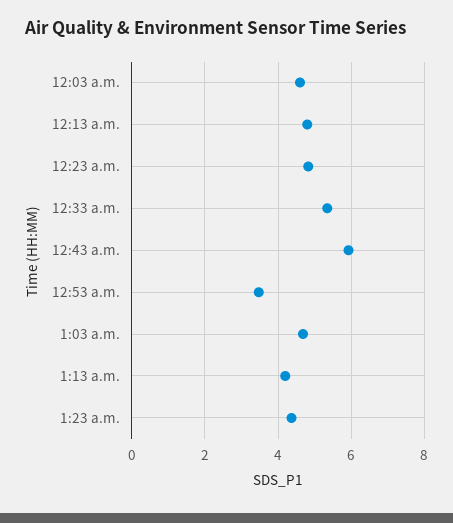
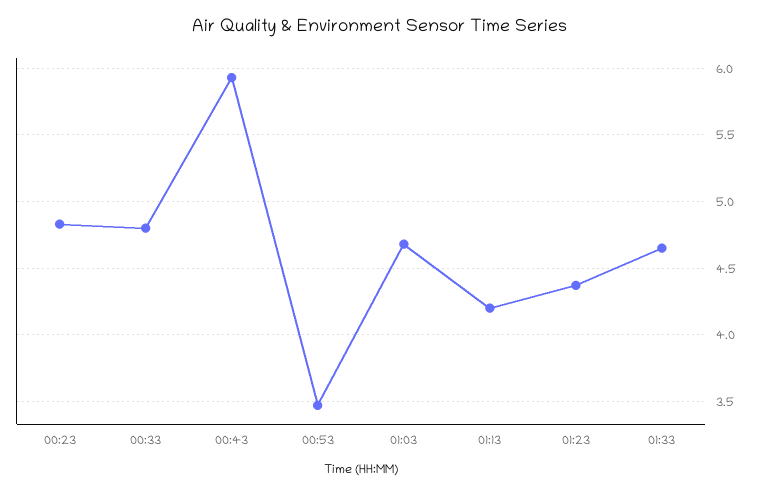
12:03 a.m.: 4.6 -> none
12:13 a.m.: 4.8 -> none
12:33 a.m.: 5.4 -> 4.8
01:33: none -> 4.65

